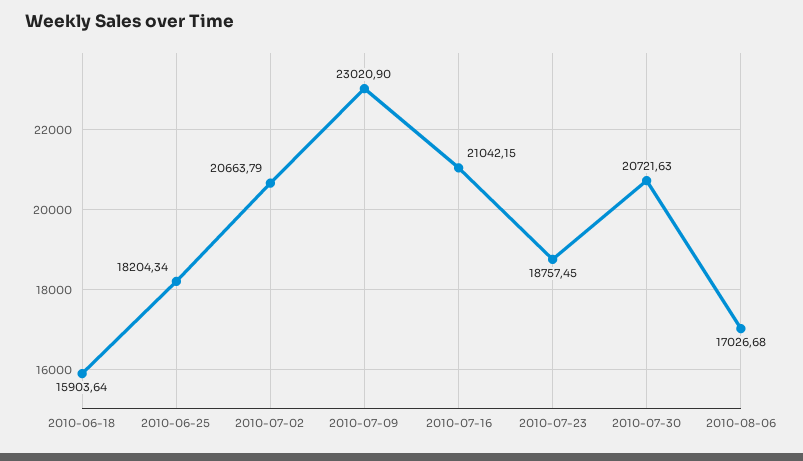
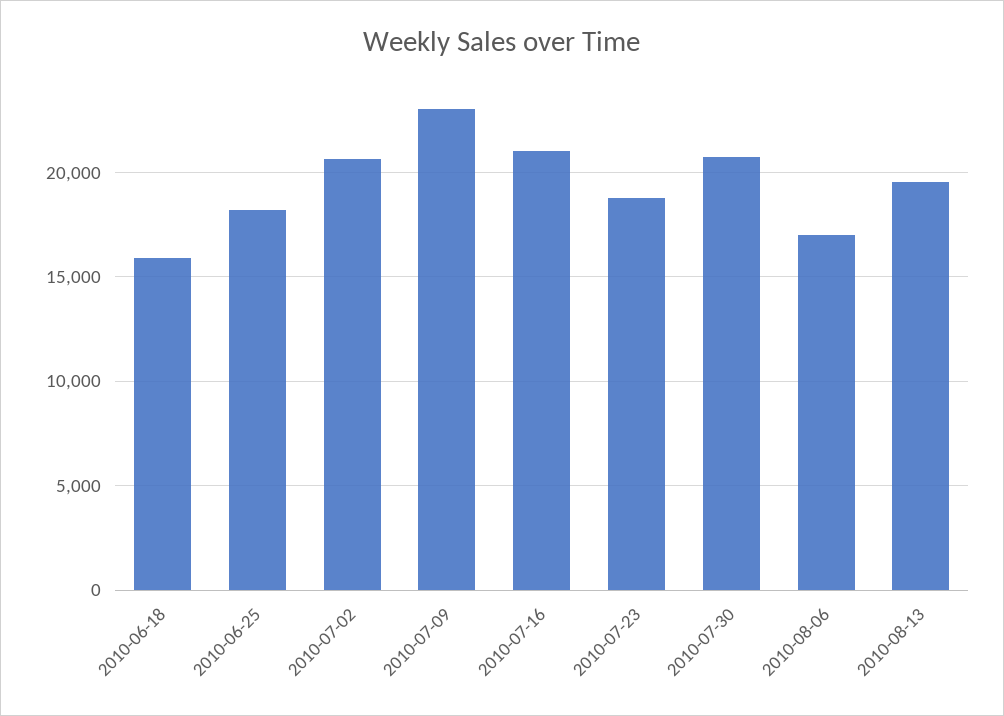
2010-08-13: none -> 19500

